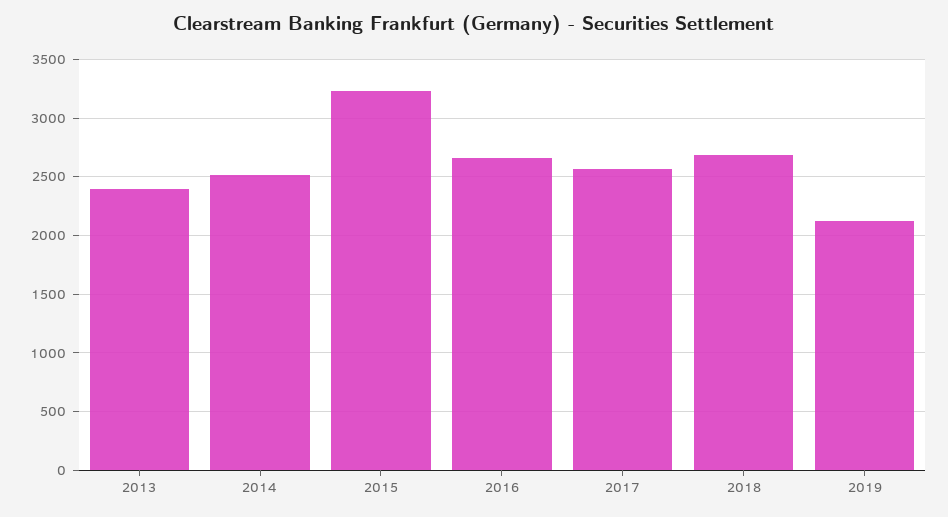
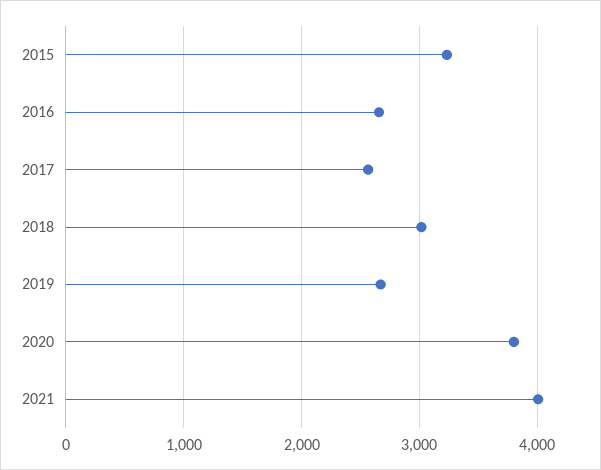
2013: 2400 -> none
2014: 2500 -> none
2018: 2700 -> 3000
2019: 2100 -> 2700
2020: none -> 3800
2021: none -> 4000

